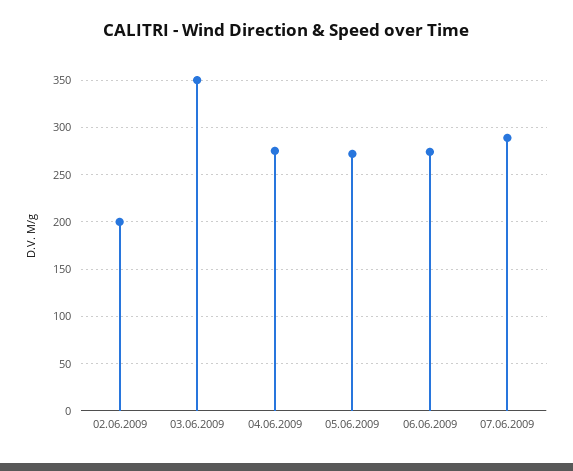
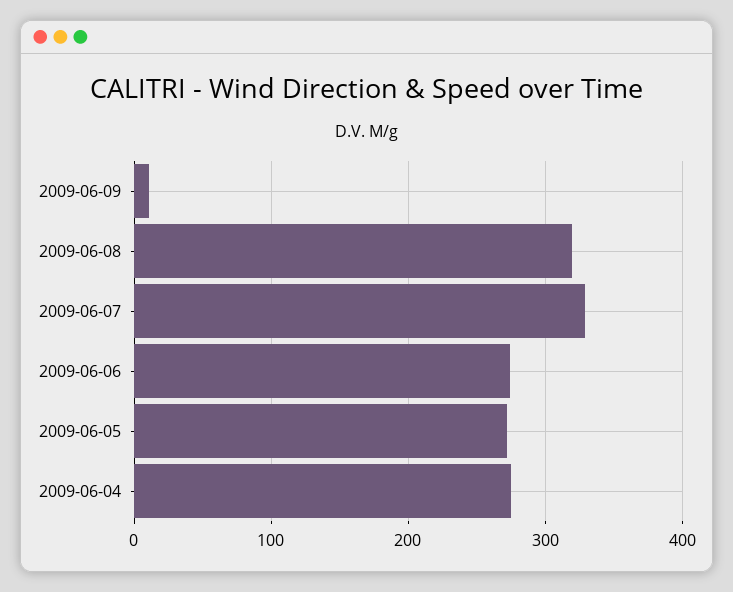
02.06.2009: 200 -> none
03.06.2009: 350 -> none
07.06.2009: 290 -> 330
2009-06-09: none -> 10
2009-06-08: none -> 320

